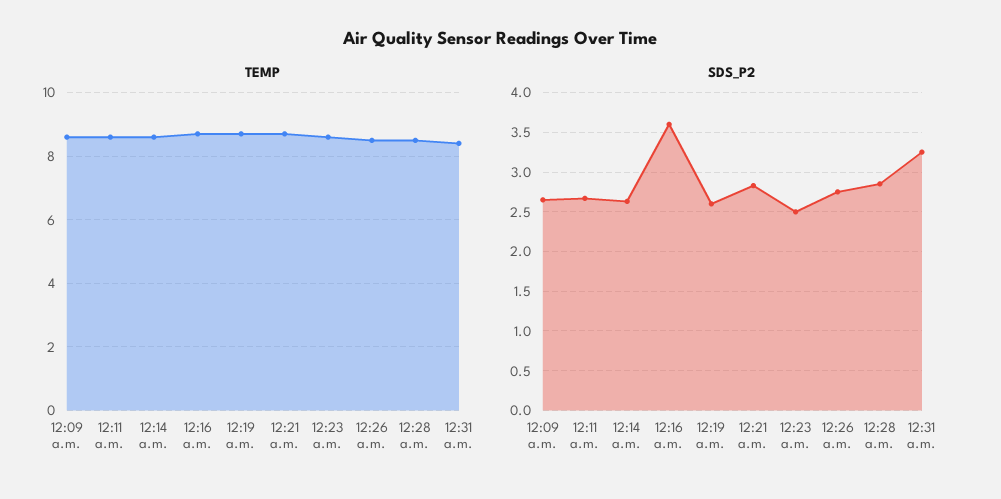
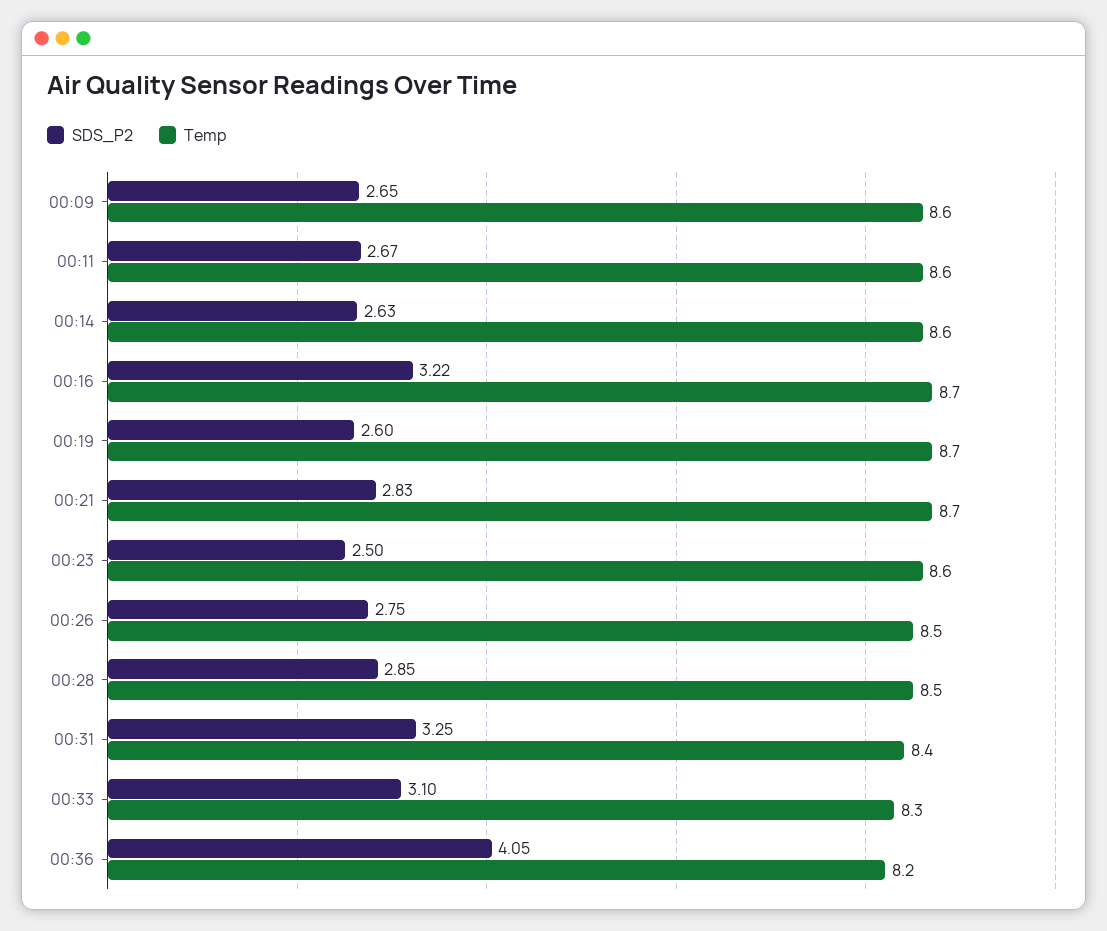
SDS_P2, 12:16 a.m.: 3.6 -> 3.22
SDS_P2, 00:33: none -> 3.1
TEMP, 00:33: none -> 8.3
SDS_P2, 00:36: none -> 4.05
TEMP, 00:36: none -> 8.2

